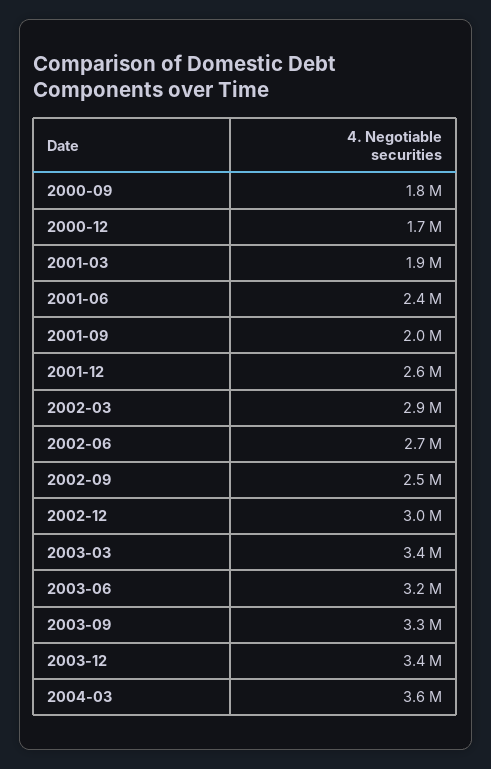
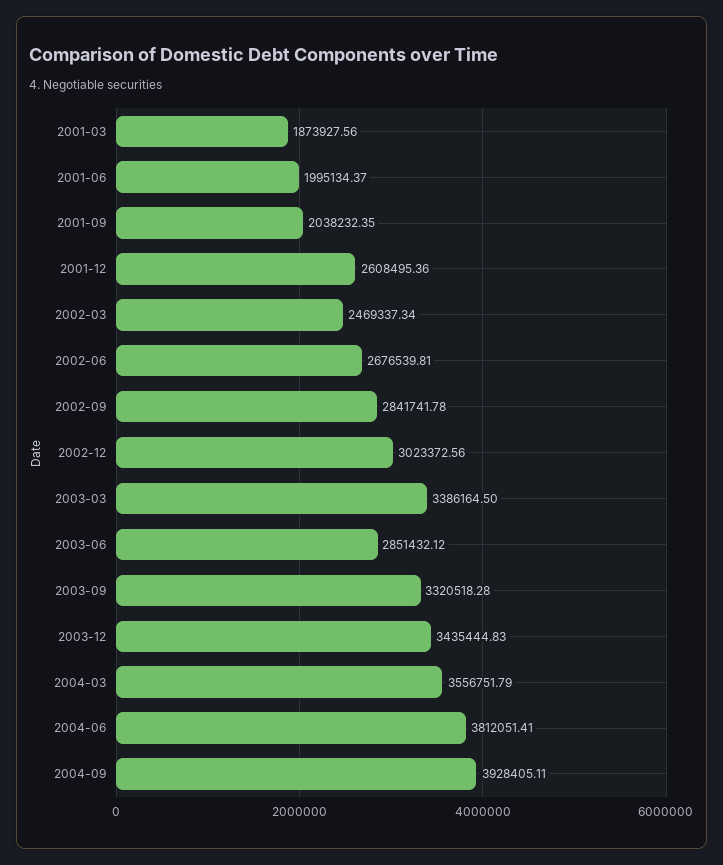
2000-09: 1800000 -> none
2000-12: 1700000 -> none
2001-06: 2400000 -> 1995134.37
2002-03: 2900000 -> 2469337.34
2002-09: 2500000 -> 2841741.78
2003-06: 3200000 -> 2851432.12
2004-06: none -> 3812051.41
2004-09: none -> 3928405.11

